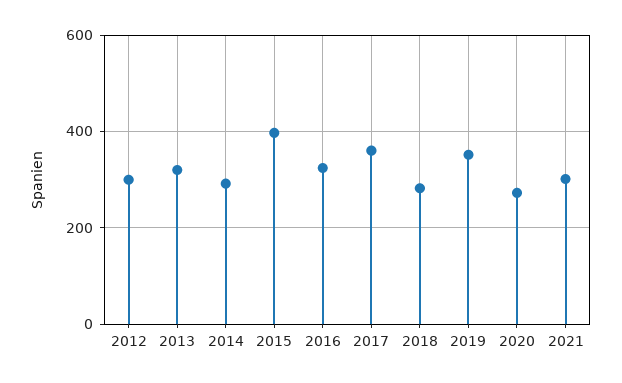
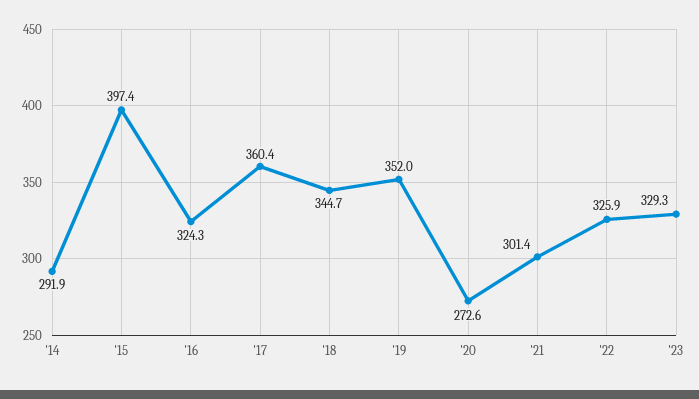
2012: 300 -> none
2013: 320 -> none
2018: 280 -> 344.7
'22: none -> 325.9
'23: none -> 329.3

